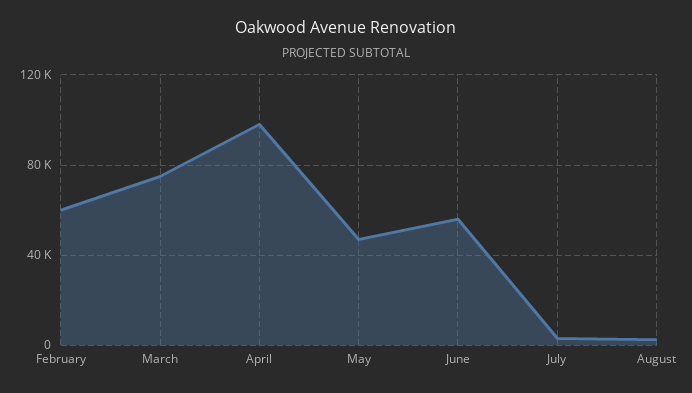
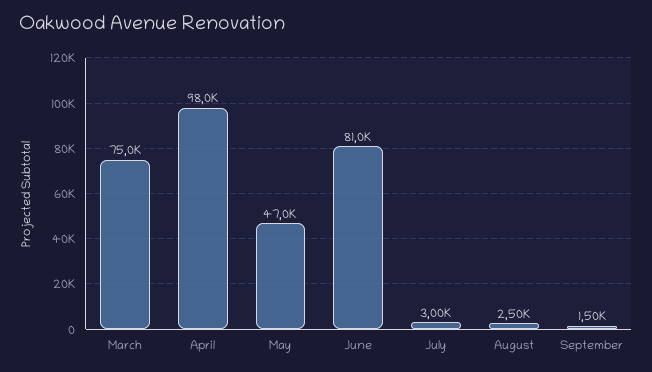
February: 60000 -> none
June: 55000 -> 81000
September: none -> 1500

